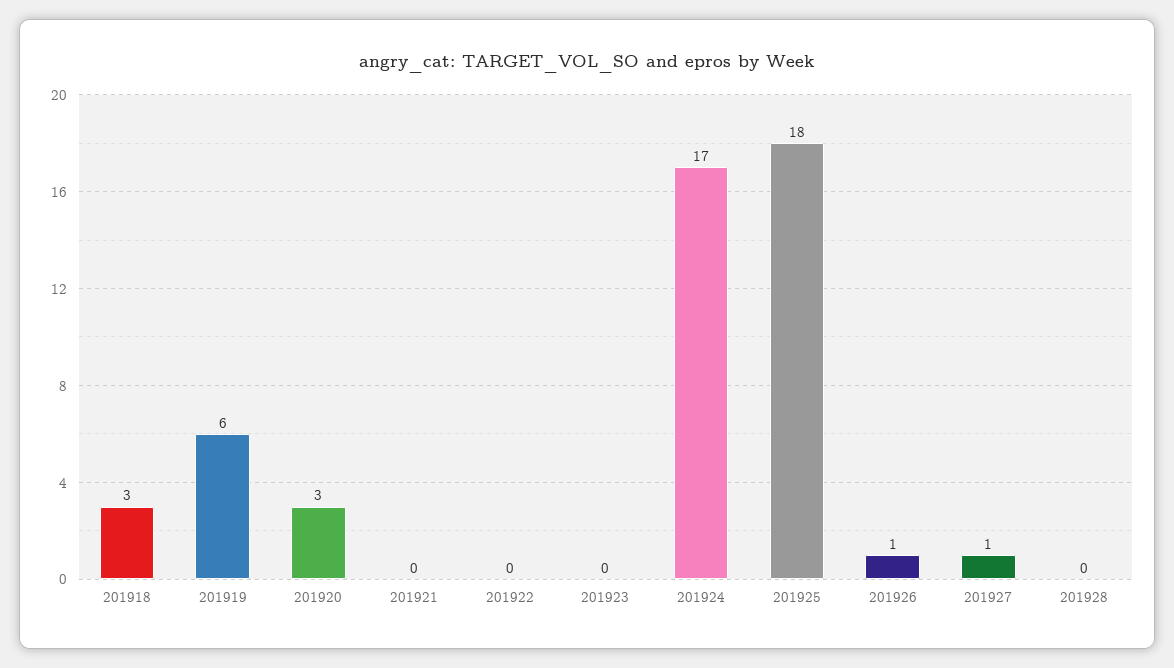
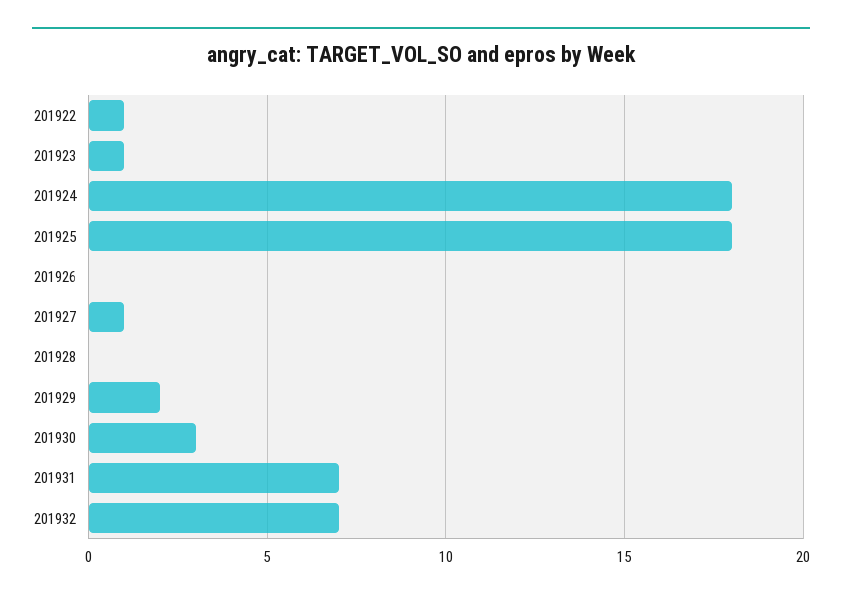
201918: 3 -> none
201919: 6 -> none
201920: 3 -> none
201921: 0 -> none
201922: 0 -> 1
201923: 0 -> 1
201924: 17 -> 18
201926: 1 -> 0
201929: none -> 2
201930: none -> 3
201931: none -> 7
201932: none -> 7

